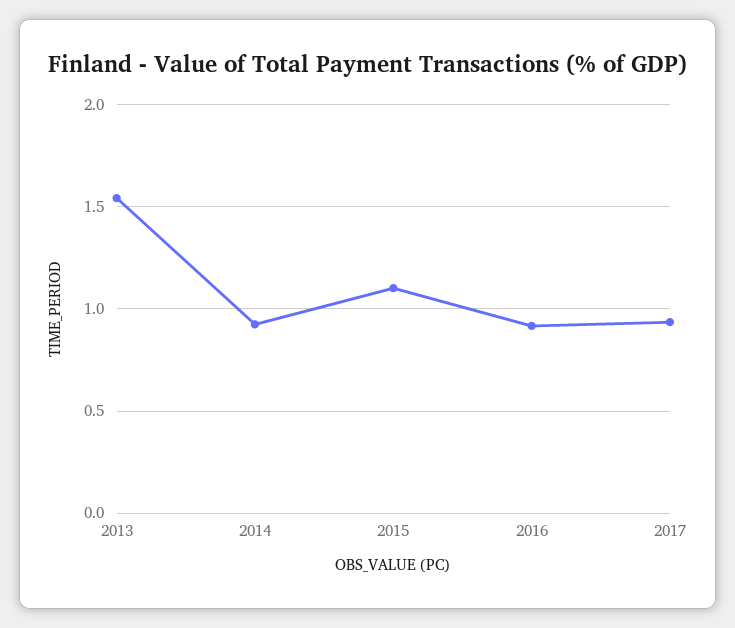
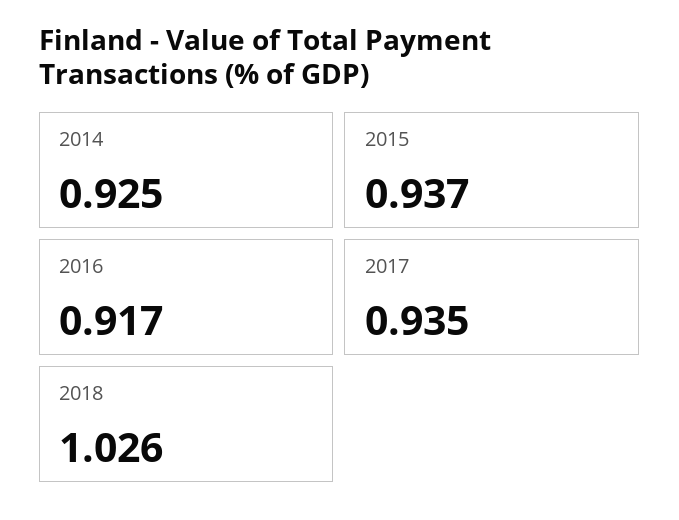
2013: 1.55 -> none
2015: 1.1 -> 0.937
2018: none -> 1.026

